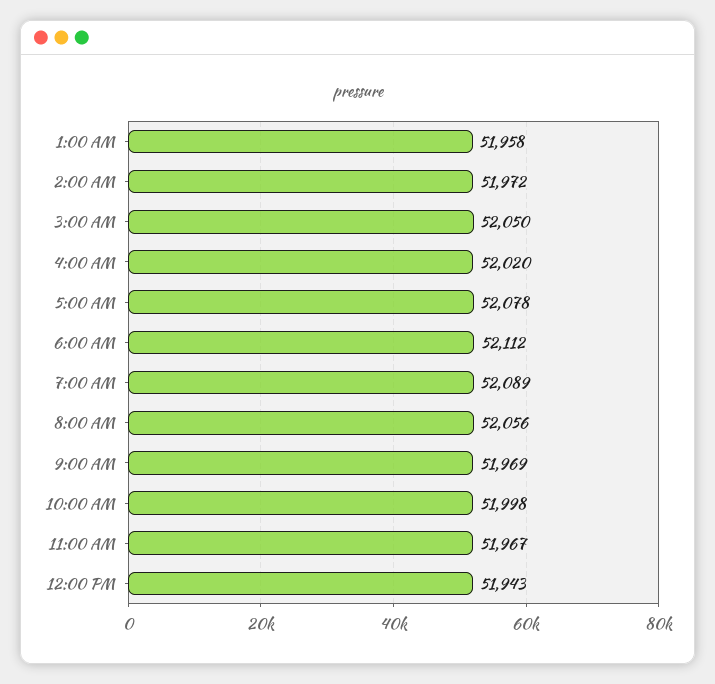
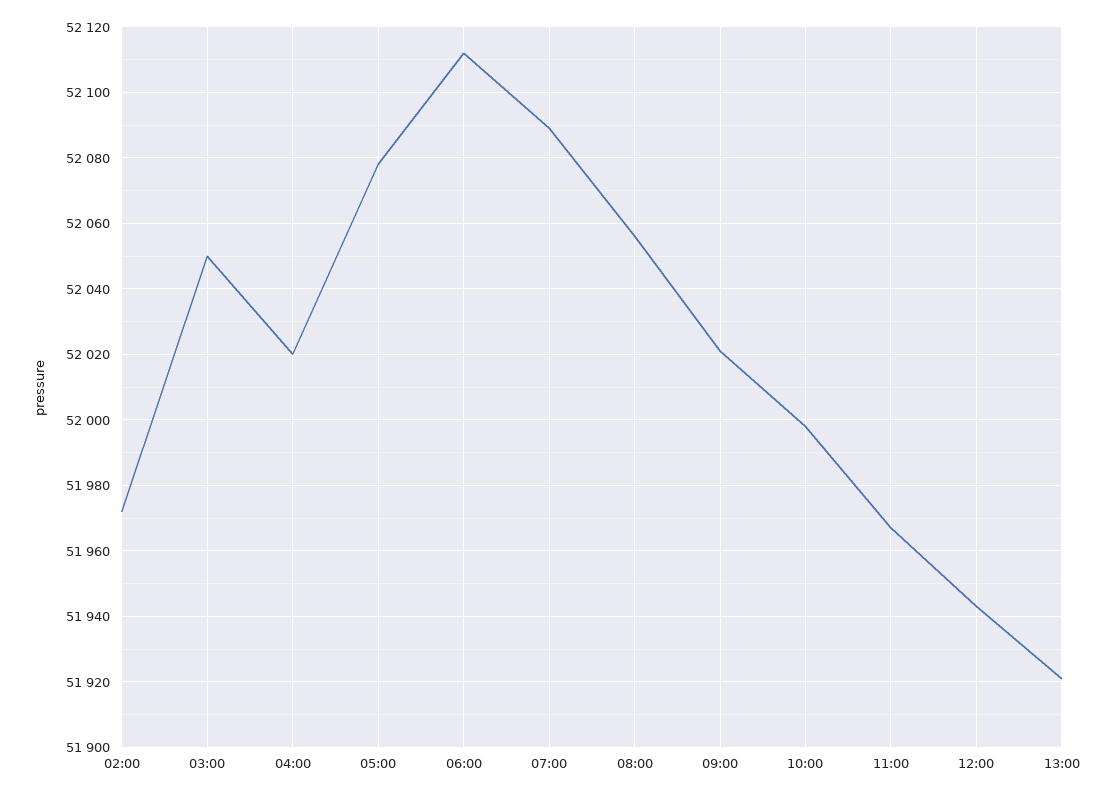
1:00 AM: 51958 -> none
9:00 AM: 51969 -> 52020
13:00: none -> 51920

